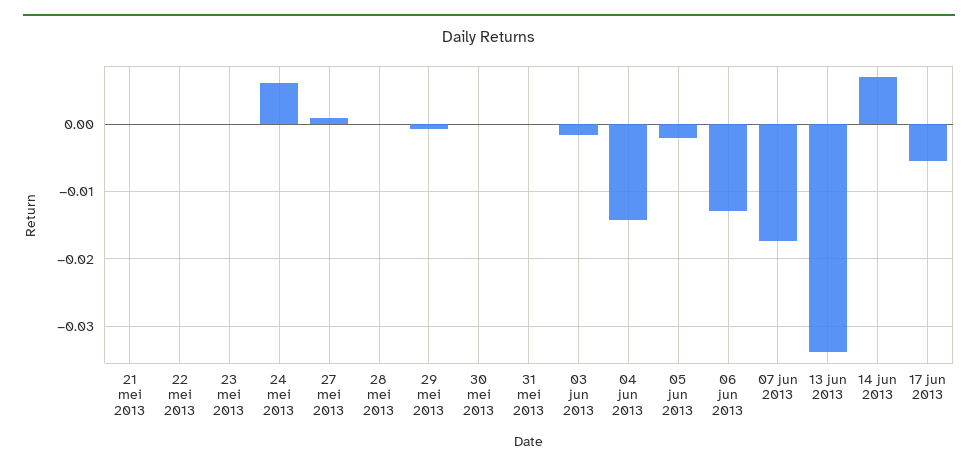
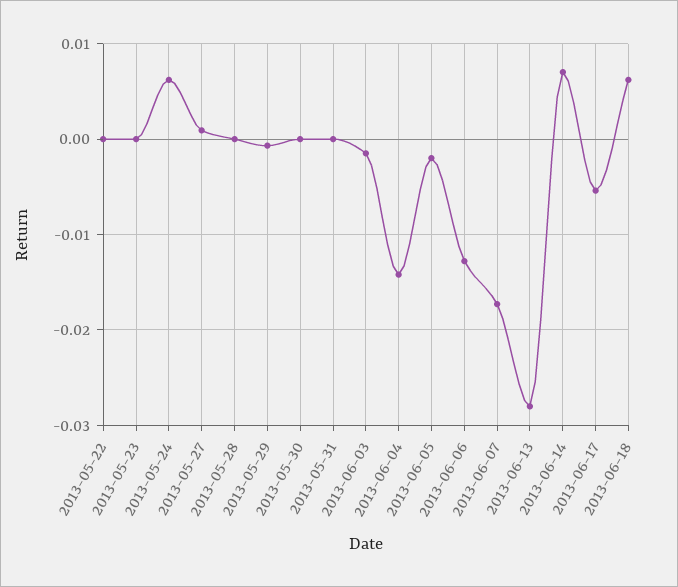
21 mei 2013: 0 -> none
13 jun 2013: -0.034 -> -0.028
2013-06-18: none -> 0.006

